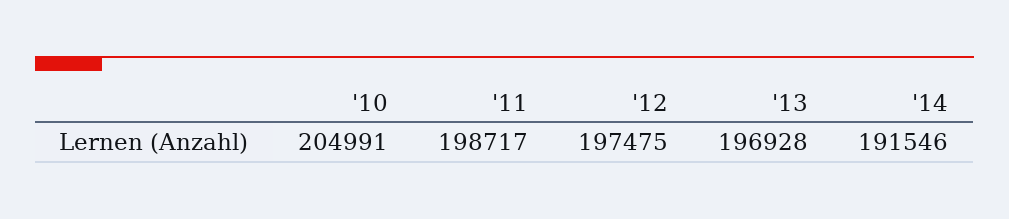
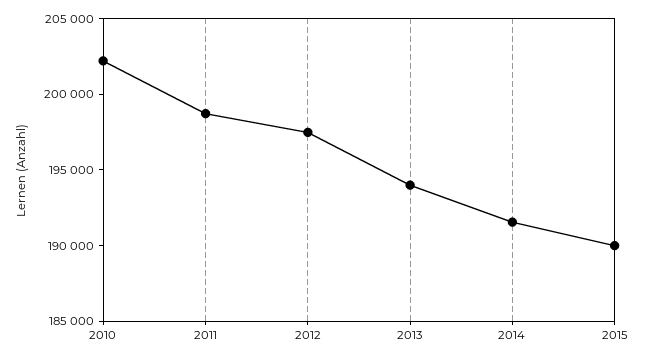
'10: 204991 -> 202000
'13: 196928 -> 194000
2015: none -> 190000

